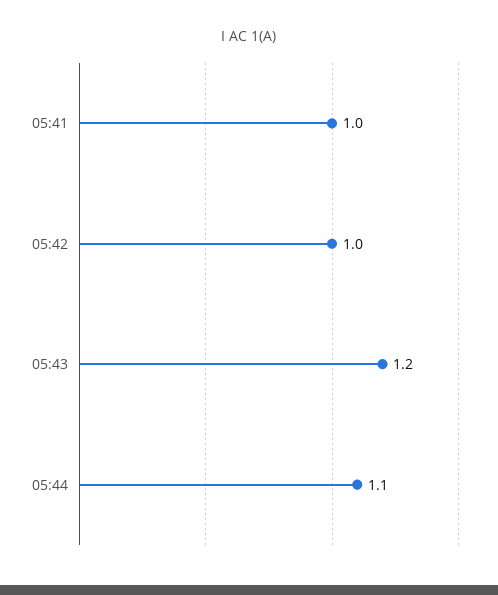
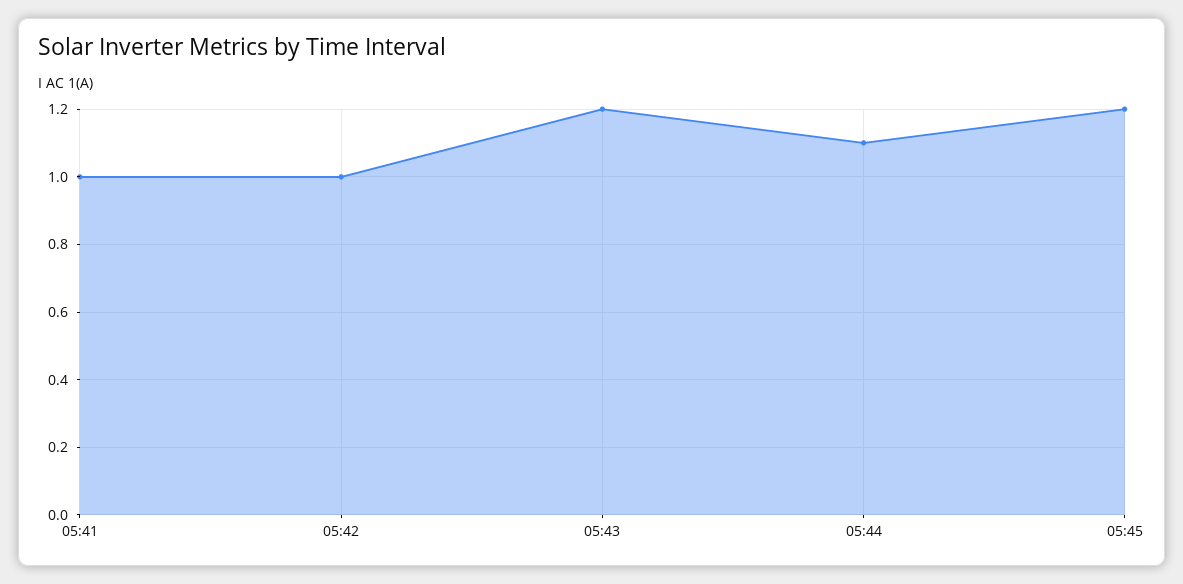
05:45: none -> 1.2

